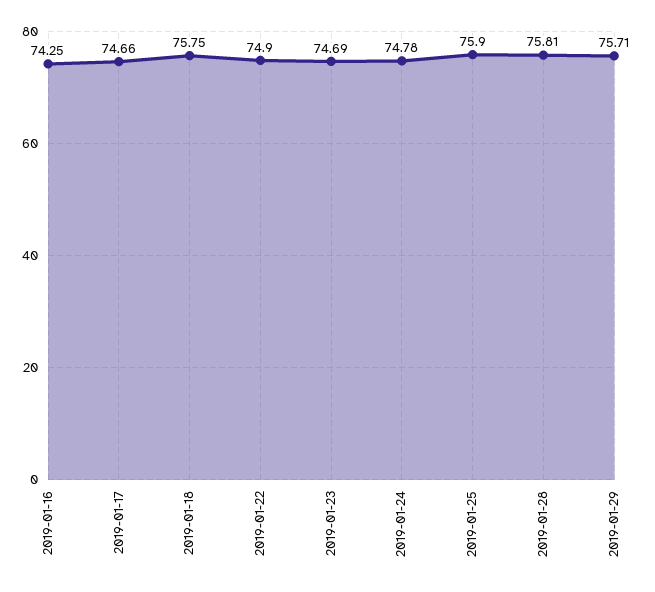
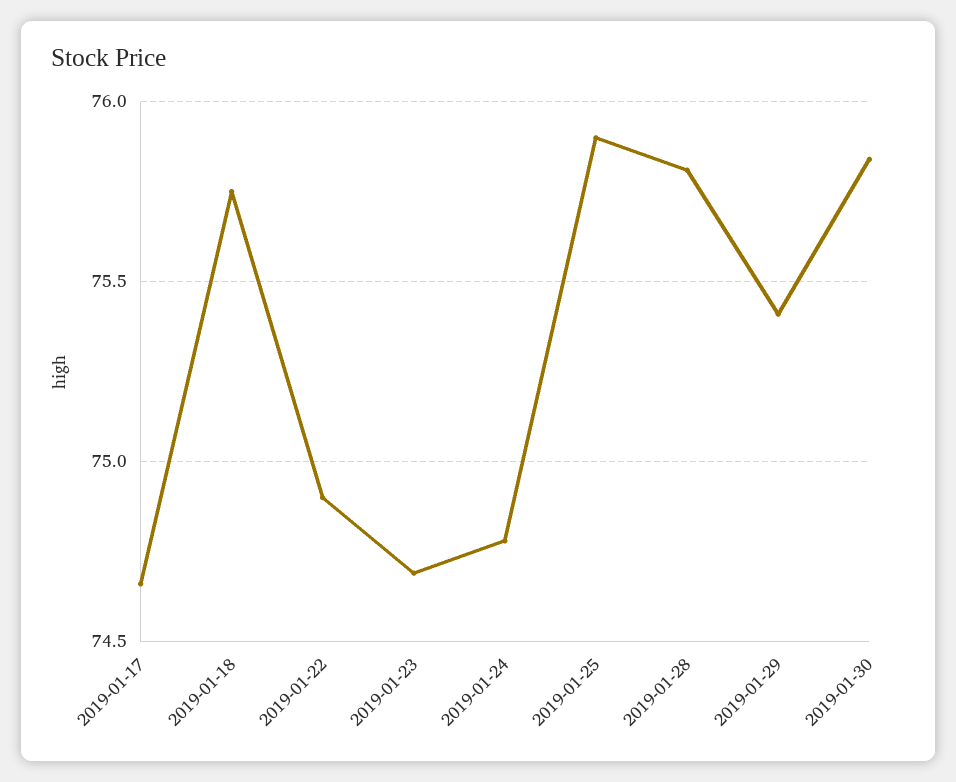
2019-01-16: 74.25 -> none
2019-01-29: 75.71 -> 75.4
2019-01-30: none -> 75.85

